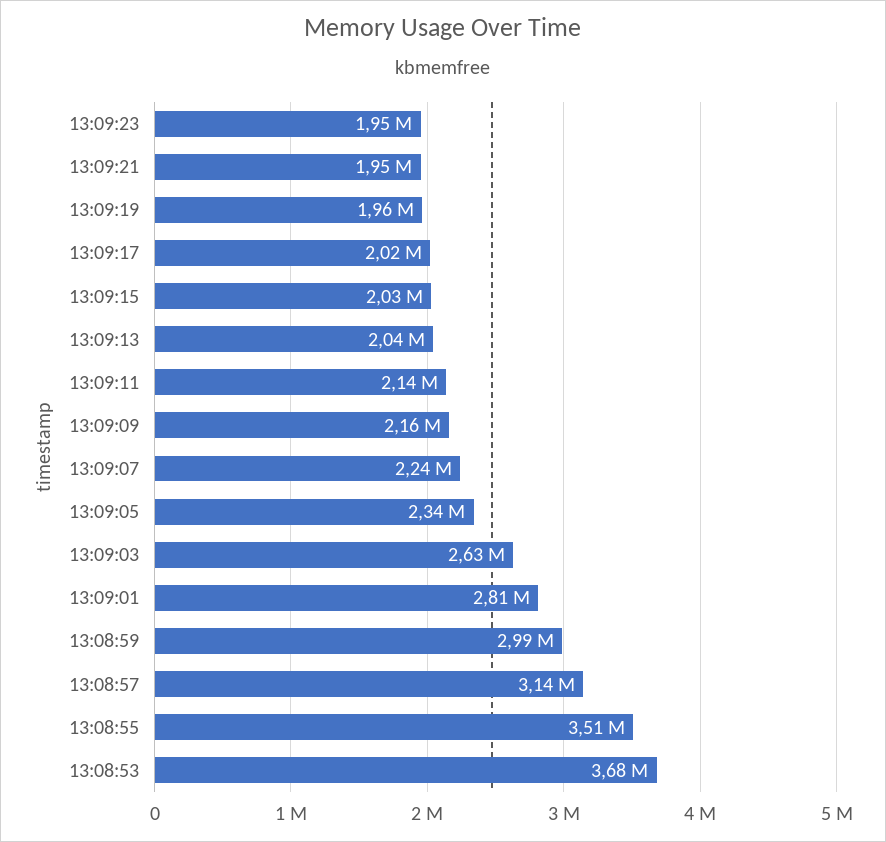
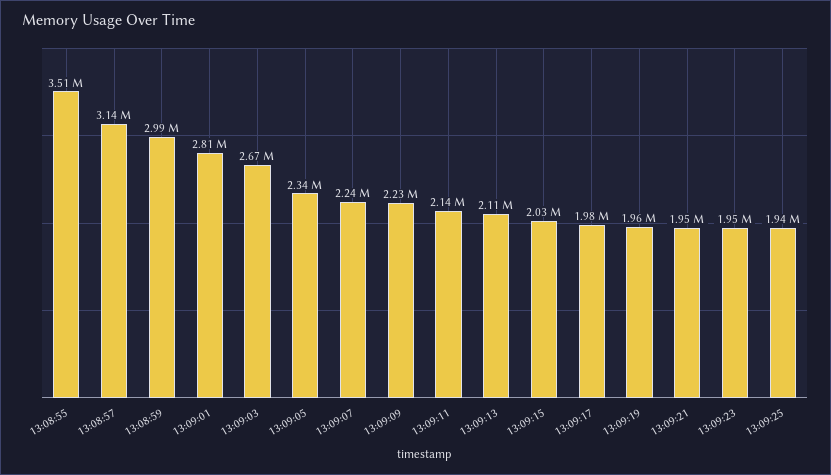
13:09:17: 2020000 -> 1980000
13:09:13: 2040000 -> 2110000
13:09:09: 2160000 -> 2230000
13:09:03: 2630000 -> 2670000
13:08:53: 3680000 -> none
13:09:25: none -> 1940000

